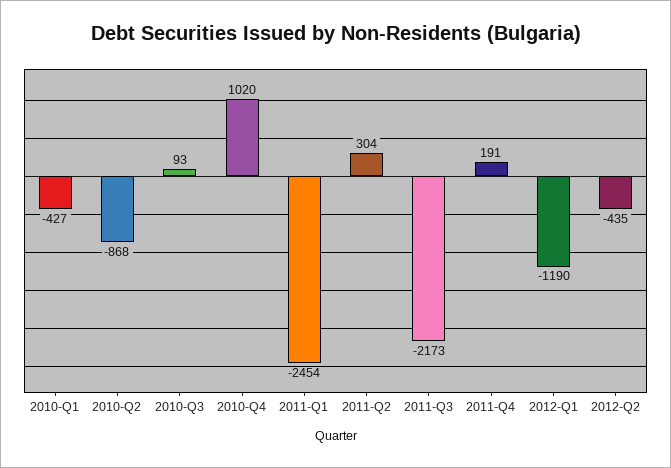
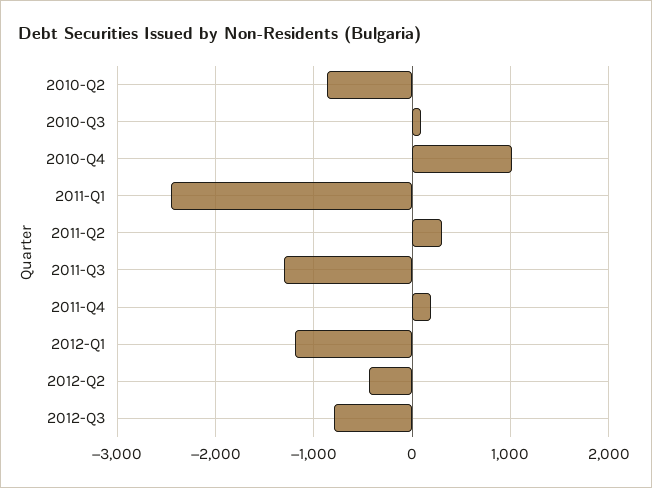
2010-Q1: -427 -> none
2011-Q3: -2173 -> -1300
2012-Q3: none -> -800

